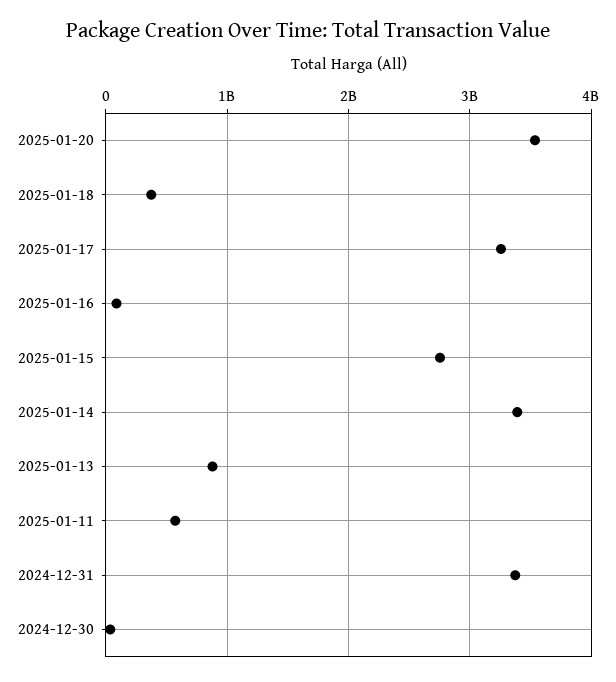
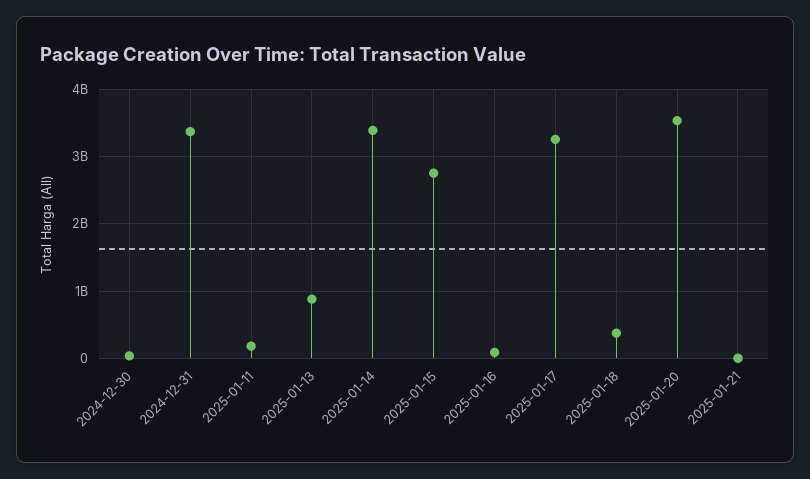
2025-01-11: 600000000 -> 200000000
2025-01-21: none -> 0

